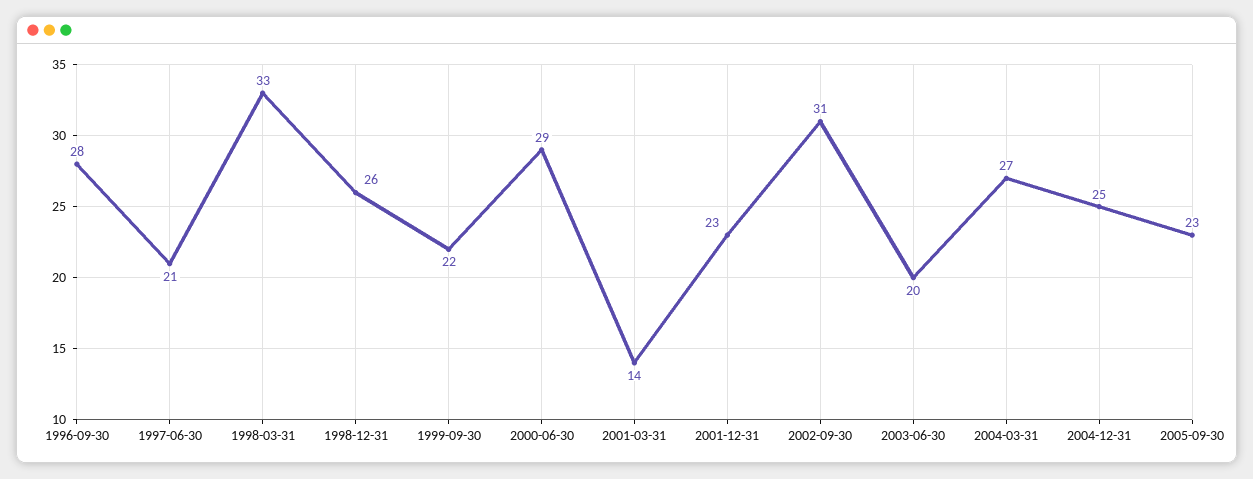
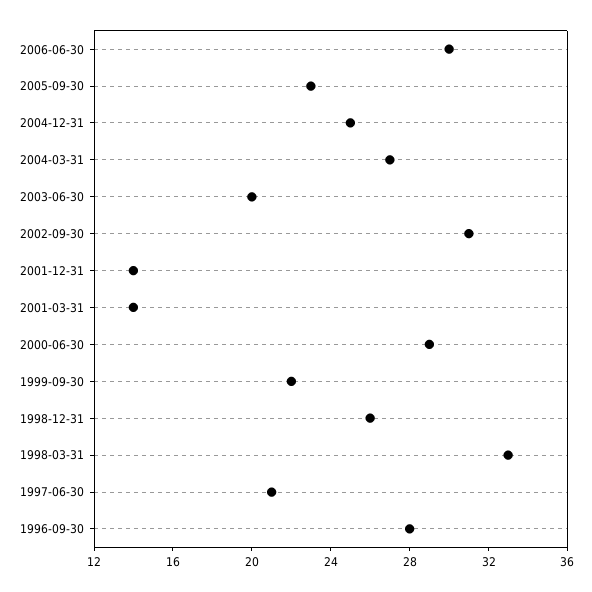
2001-12-31: 23 -> 14
2006-06-30: none -> 30

